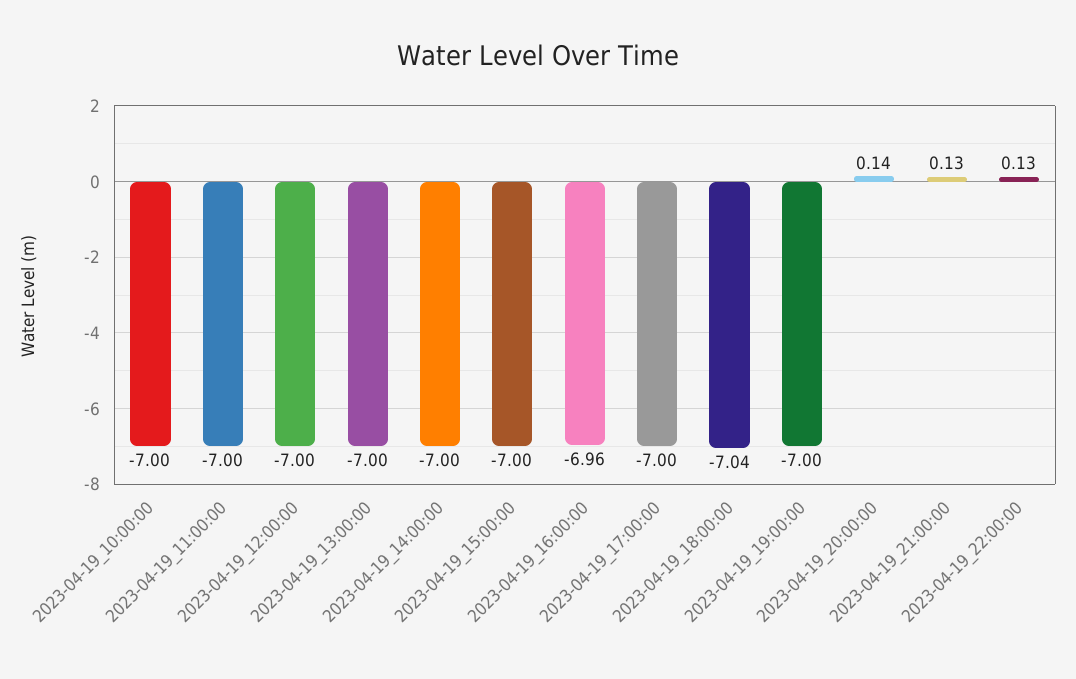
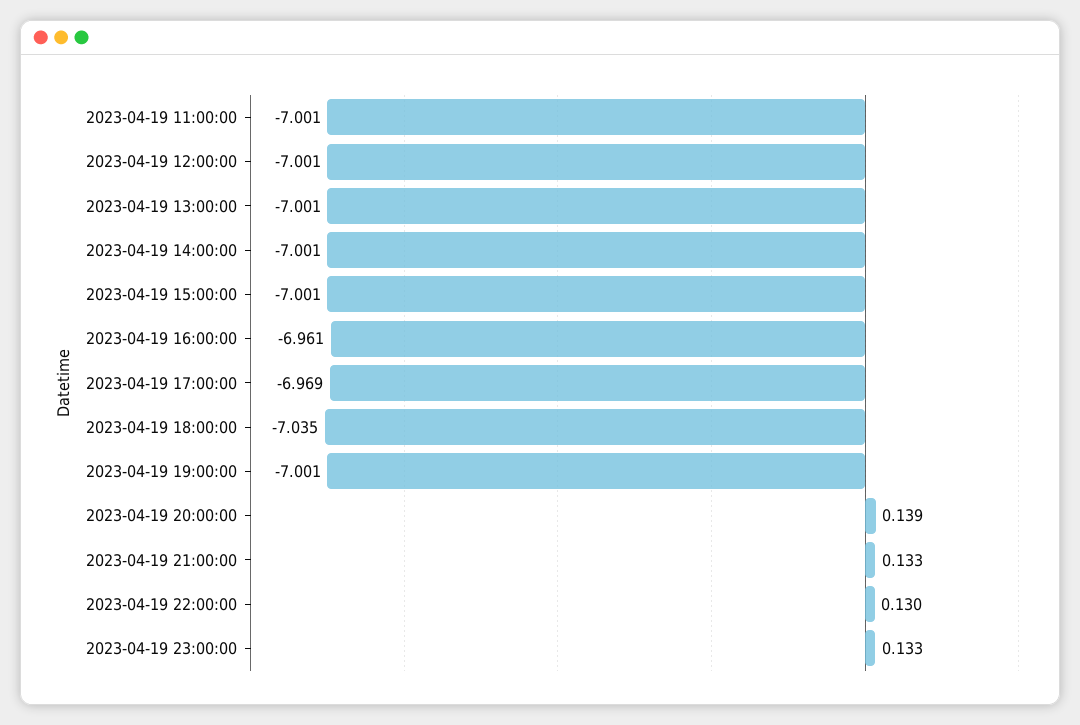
2023-04-19_10:00:00: -7 -> none
2023-04-19_17:00:00: -7 -> -6.969
2023-04-19 23:00:00: none -> 0.133

